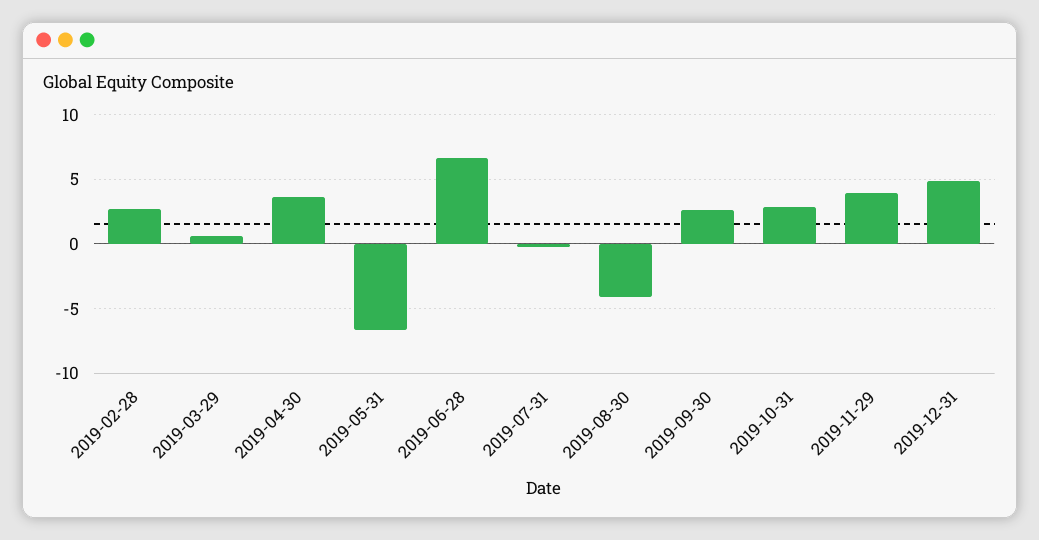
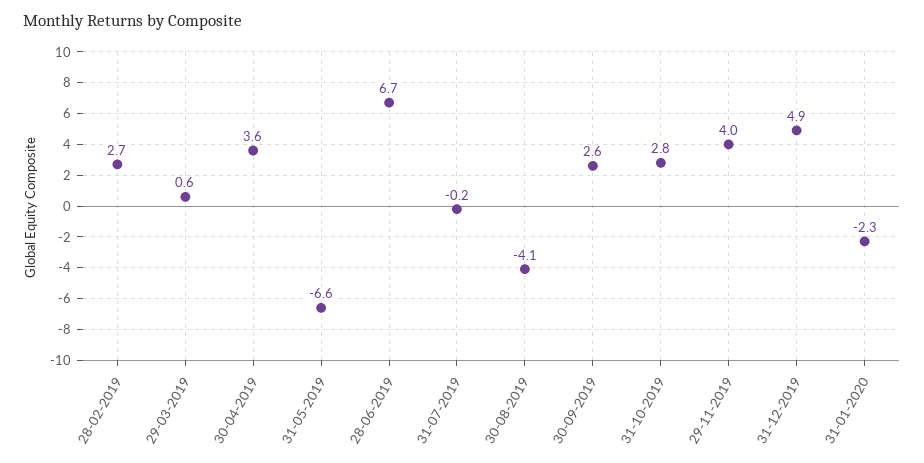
31-01-2020: none -> -2.3

